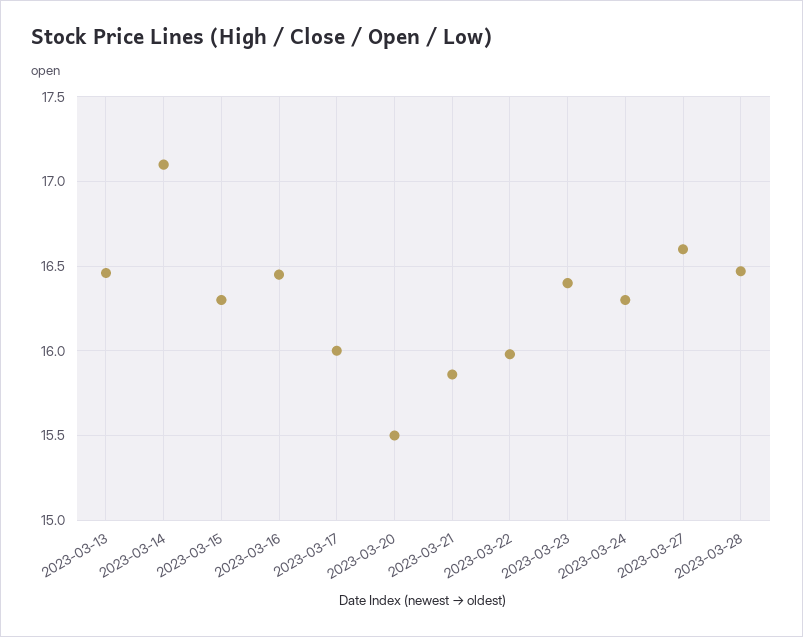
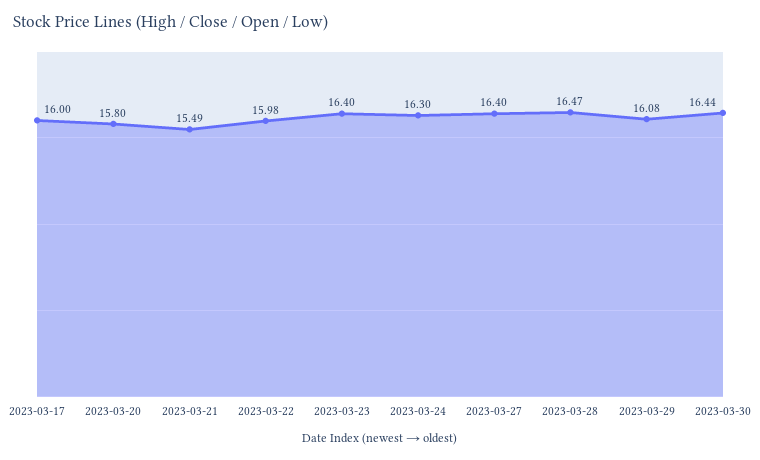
2023-03-13: 16.45 -> none
2023-03-14: 17.1 -> none
2023-03-15: 16.3 -> none
2023-03-16: 16.45 -> none
2023-03-20: 15.5 -> 15.8
2023-03-21: 15.85 -> 15.49
2023-03-27: 16.6 -> 16.4
2023-03-29: none -> 16.08
2023-03-30: none -> 16.44

